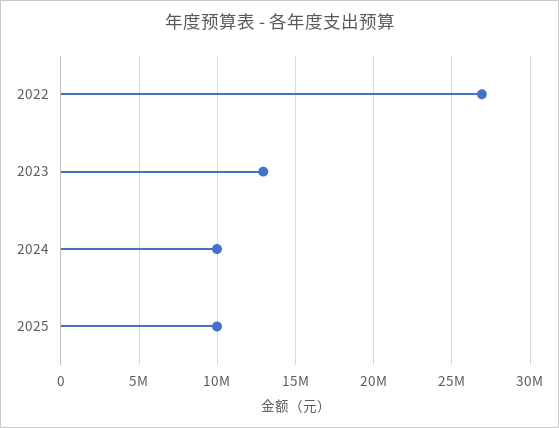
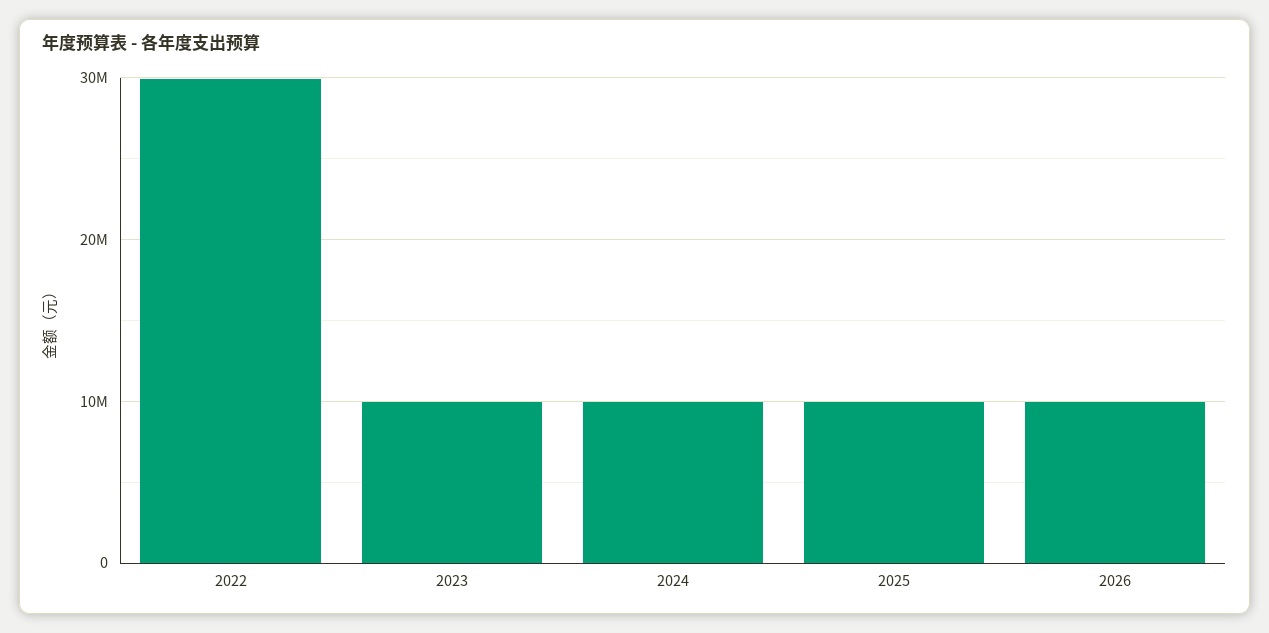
2022: 27000000 -> 30000000
2023: 13000000 -> 10000000
2026: none -> 10000000

